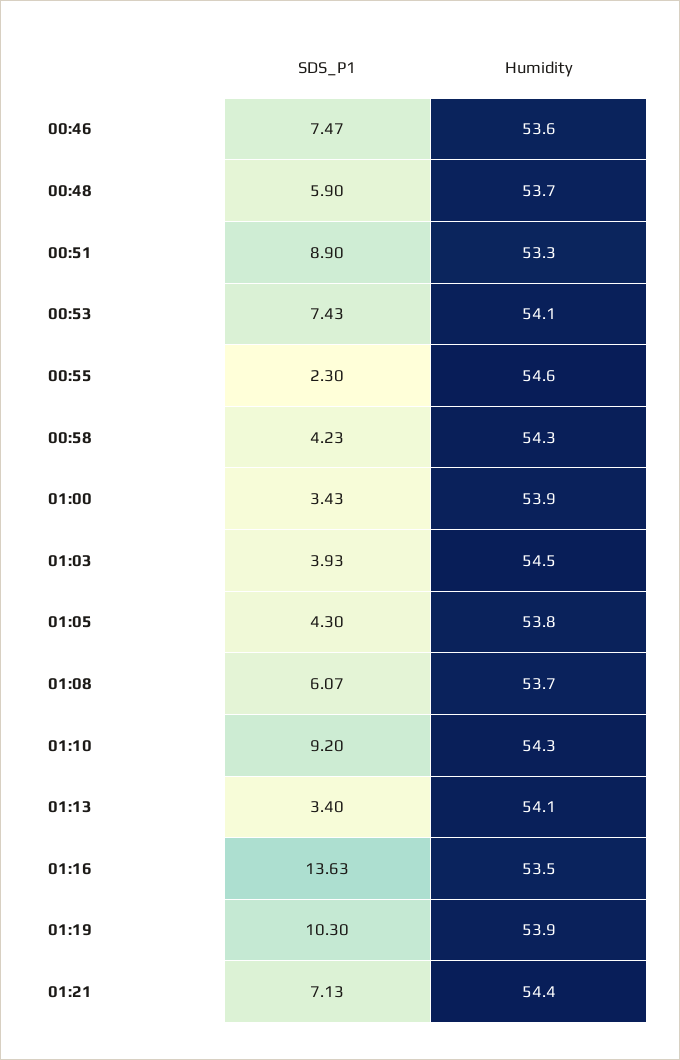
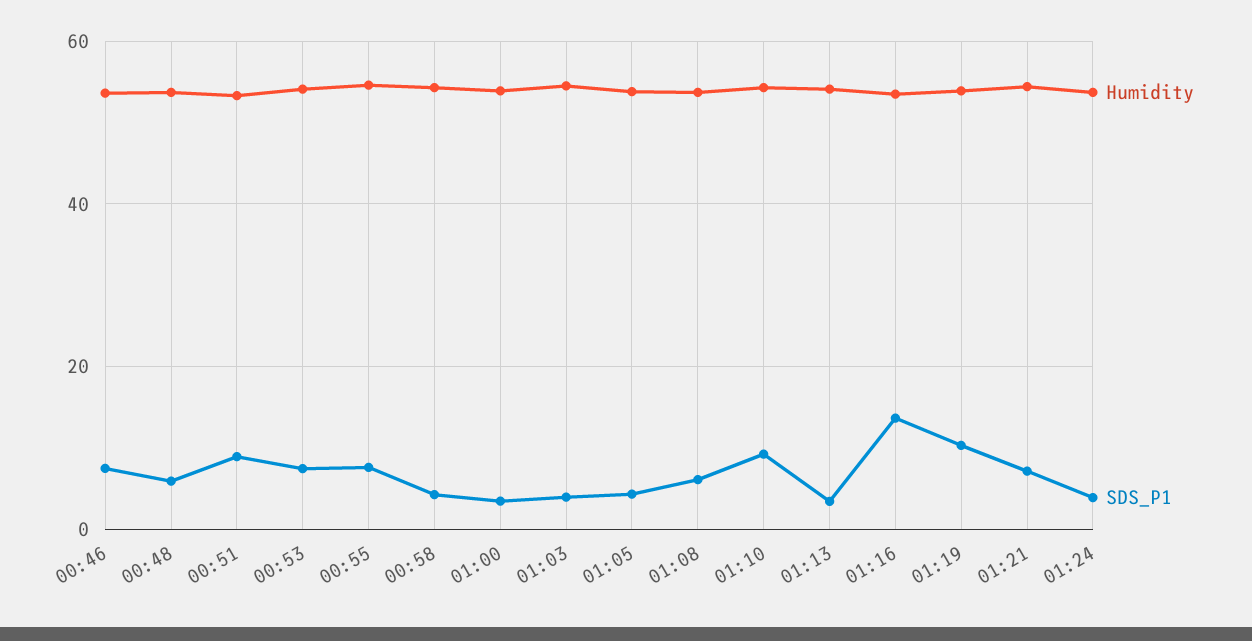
SDS_P1, 00:55: 2.3 -> 8
Humidity, 01:24: none -> 54
SDS_P1, 01:24: none -> 4

